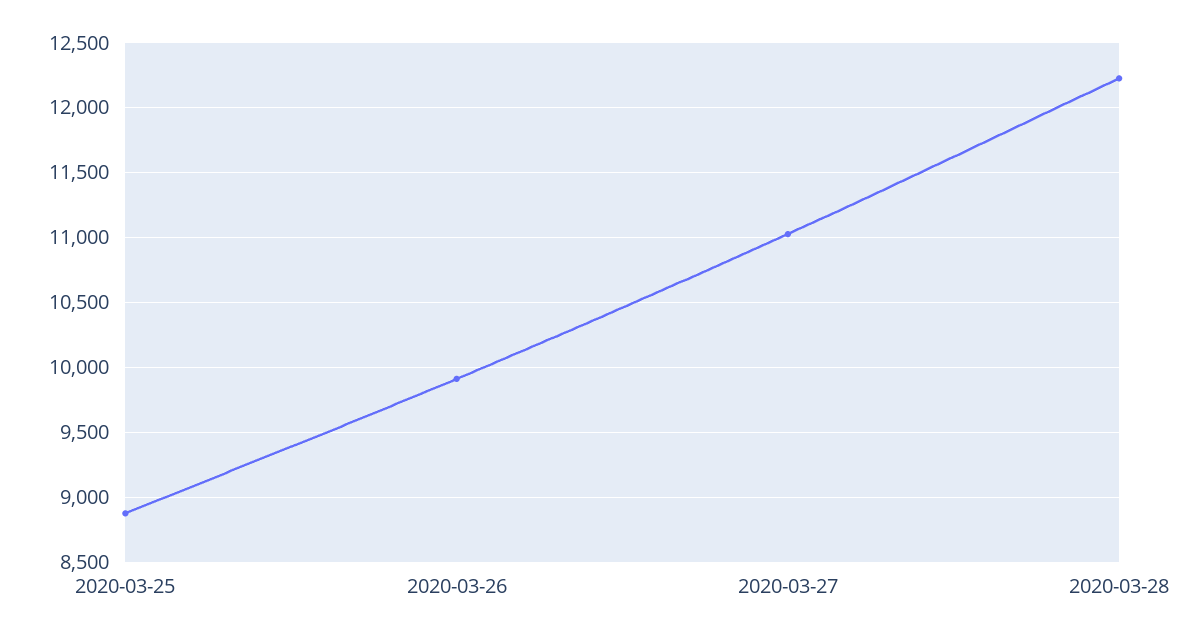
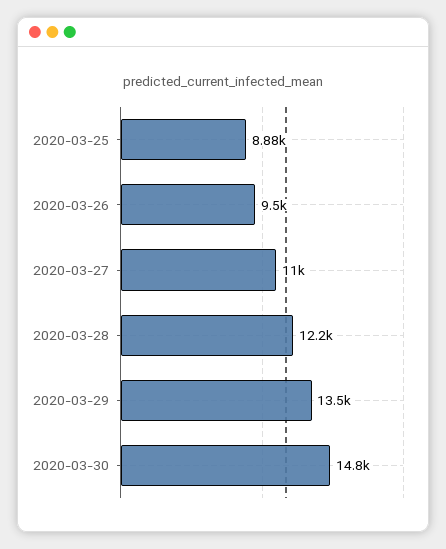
2020-03-26: 9900 -> 9500
2020-03-29: none -> 13500
2020-03-30: none -> 14800

